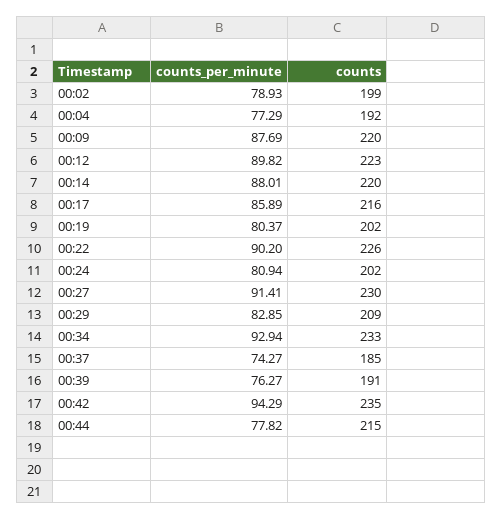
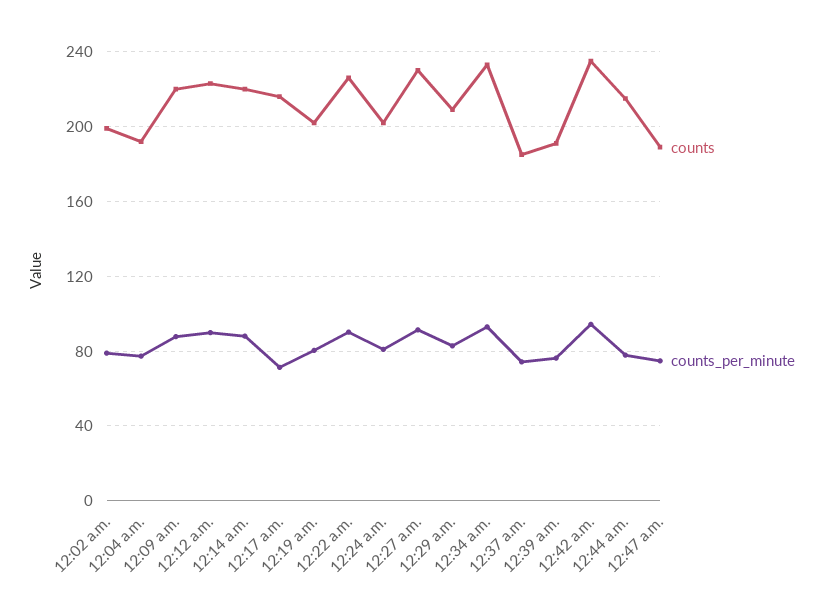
counts_per_minute, 00:17: 85.89 -> 70
counts, 12:47 a.m.: none -> 190
counts_per_minute, 12:47 a.m.: none -> 75

